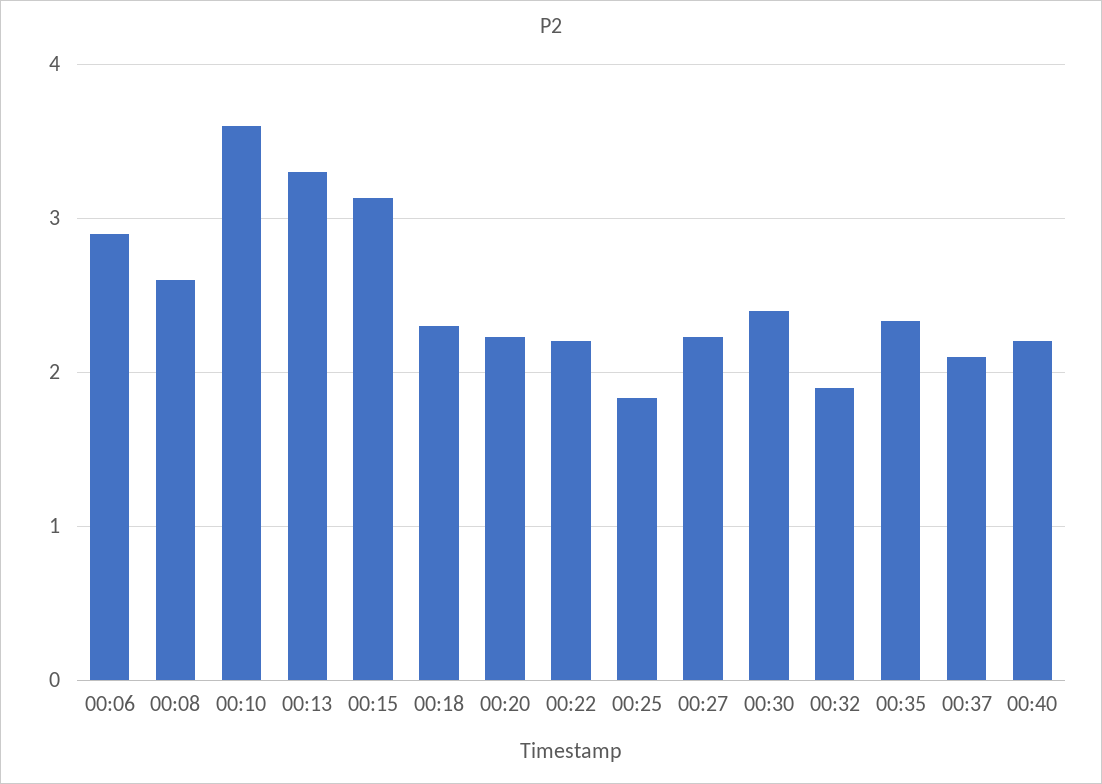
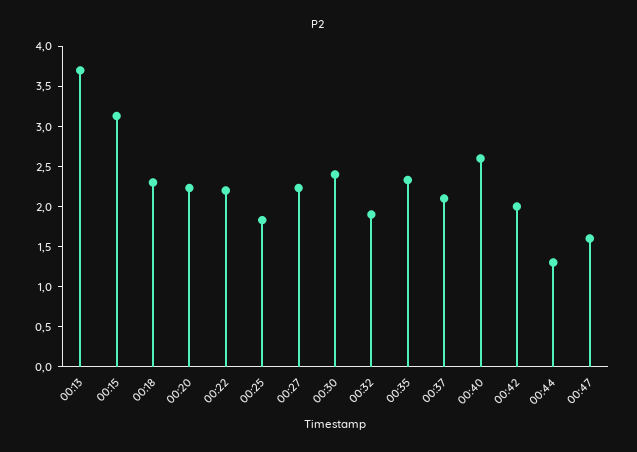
00:06: 2.9 -> none
00:08: 2.6 -> none
00:10: 3.6 -> none
00:13: 3.3 -> 3.7
00:40: 2.2 -> 2.6
00:42: none -> 2
00:44: none -> 1.3
00:47: none -> 1.6

